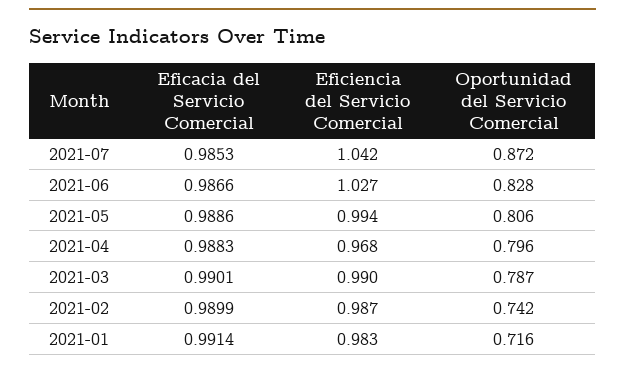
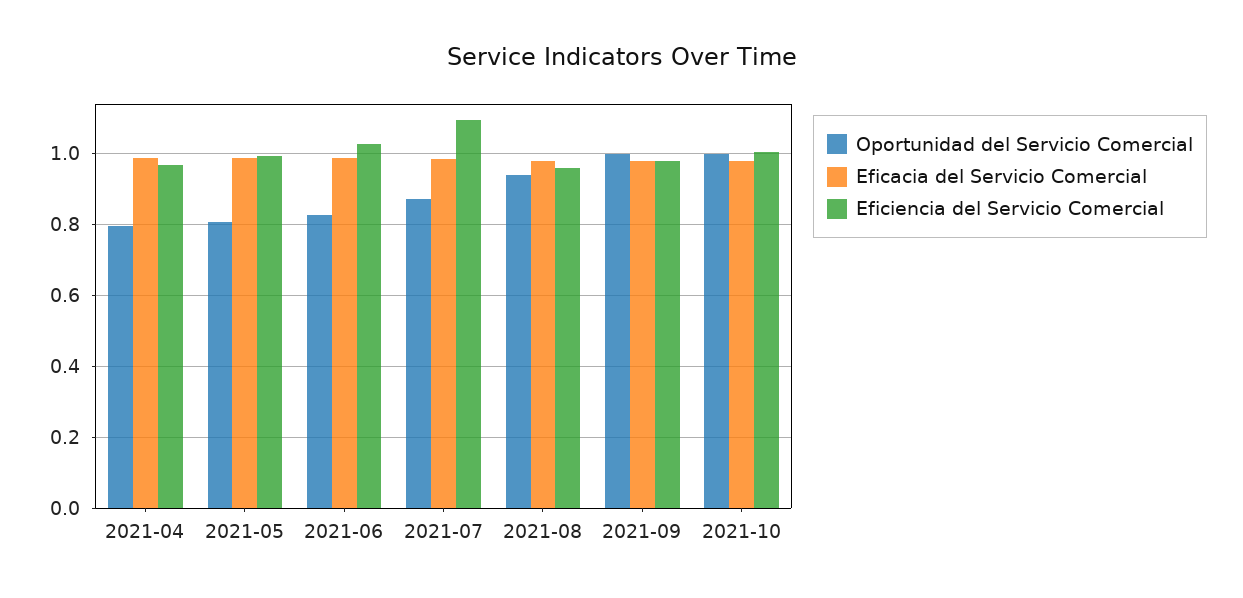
Eficiencia del Servicio Comercial, 2021-07: 1.042 -> 1.1
Eficacia del Servicio Comercial, 2021-03: 0.9901 -> none
Eficiencia del Servicio Comercial, 2021-03: 0.99 -> none
Oportunidad del Servicio Comercial, 2021-03: 0.787 -> none
Eficacia del Servicio Comercial, 2021-02: 0.9899 -> none
Eficiencia del Servicio Comercial, 2021-02: 0.987 -> none
Oportunidad del Servicio Comercial, 2021-02: 0.742 -> none
Eficacia del Servicio Comercial, 2021-01: 0.9914 -> none
Eficiencia del Servicio Comercial, 2021-01: 0.983 -> none
Oportunidad del Servicio Comercial, 2021-01: 0.716 -> none
Oportunidad del Servicio Comercial, 2021-08: none -> 0.94
Eficacia del Servicio Comercial, 2021-08: none -> 0.98
Eficiencia del Servicio Comercial, 2021-08: none -> 0.96
Oportunidad del Servicio Comercial, 2021-09: none -> 1
Eficacia del Servicio Comercial, 2021-09: none -> 0.98
Eficiencia del Servicio Comercial, 2021-09: none -> 0.98
Oportunidad del Servicio Comercial, 2021-10: none -> 1
Eficacia del Servicio Comercial, 2021-10: none -> 0.98
Eficiencia del Servicio Comercial, 2021-10: none -> 1

